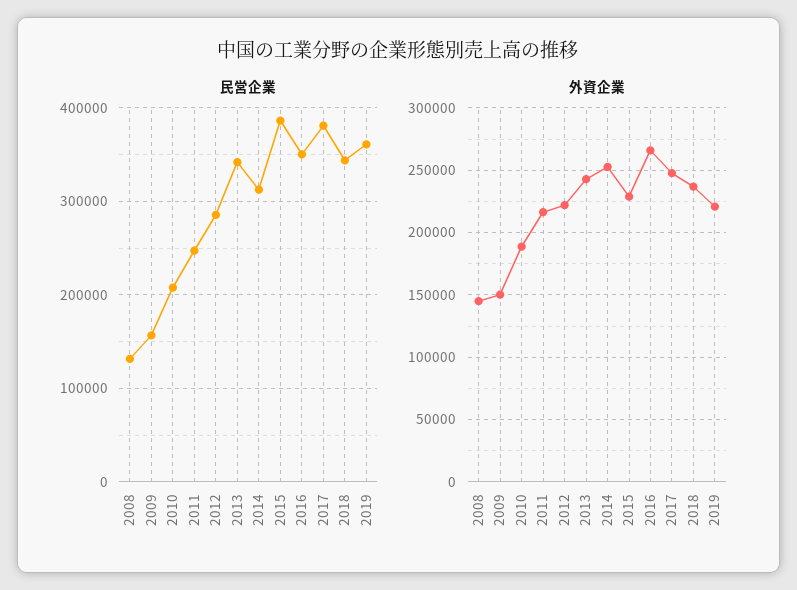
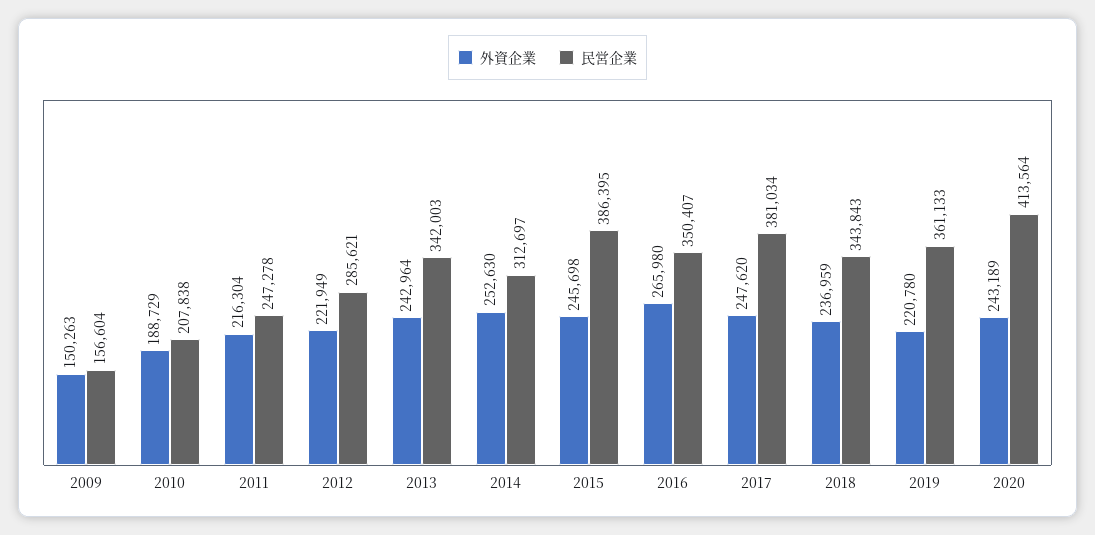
民営企業, 2008: 130000 -> none
外資企業, 2008: 145000 -> none
外資企業, 2015: 230000 -> 245698
外資企業, 2020: none -> 243189
民営企業, 2020: none -> 413564

